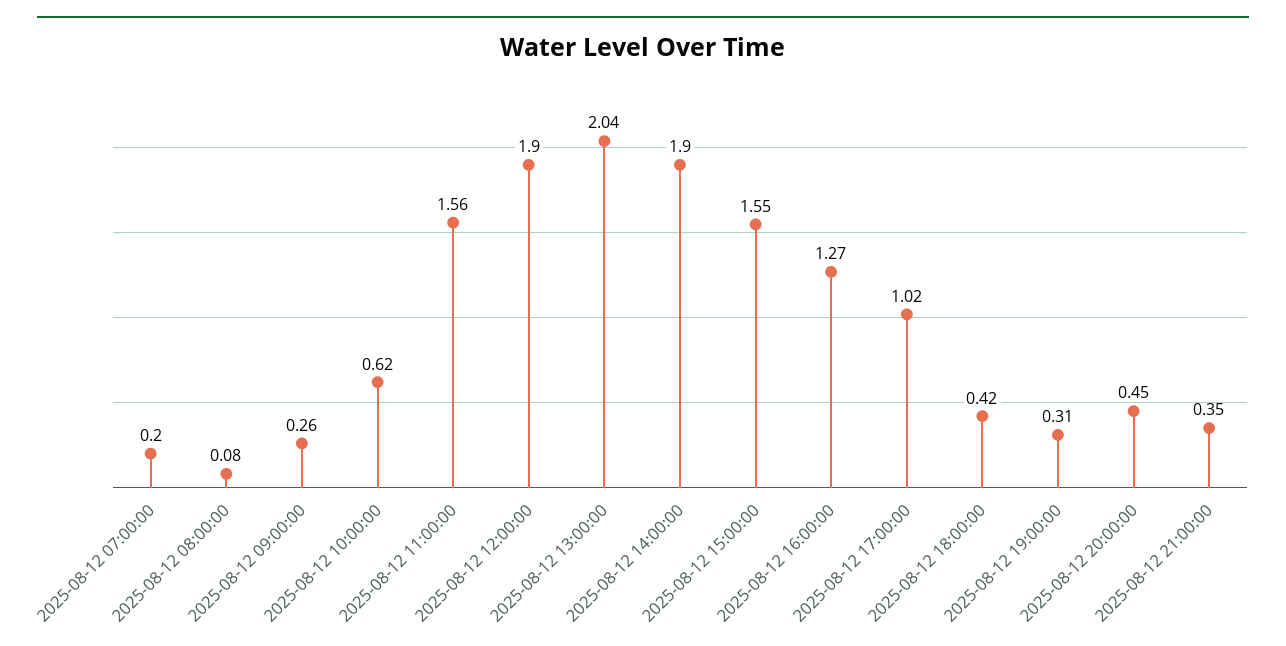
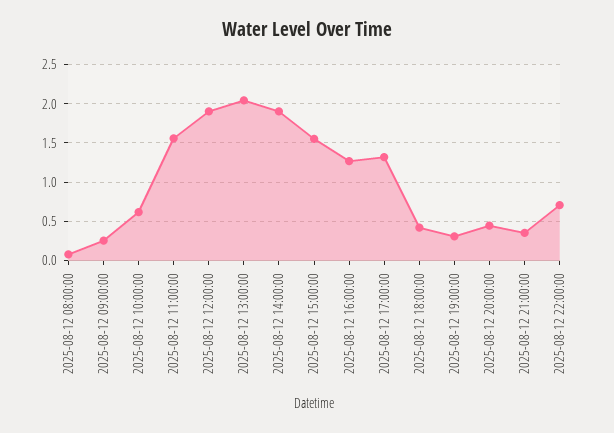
2025-08-12 07:00:00: 0.2 -> none
2025-08-12 17:00:00: 1.02 -> 1.3
2025-08-12 22:00:00: none -> 0.7

